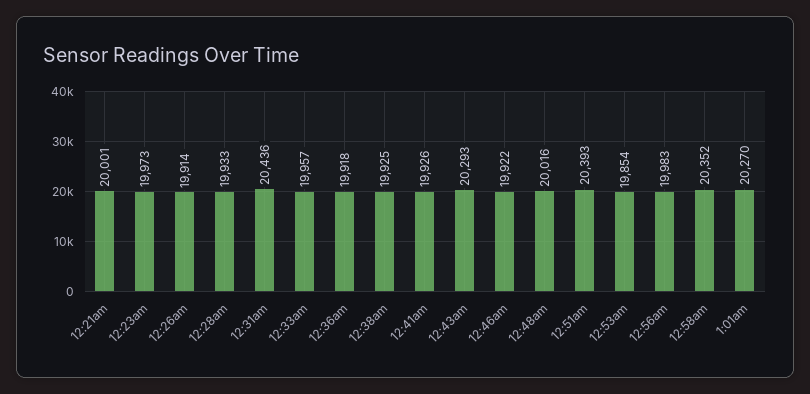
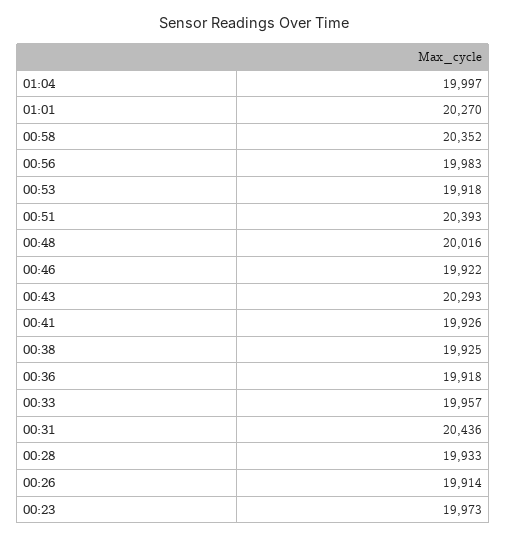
12:21am: 20001 -> none
12:53am: 19854 -> 19918
01:04: none -> 19997

